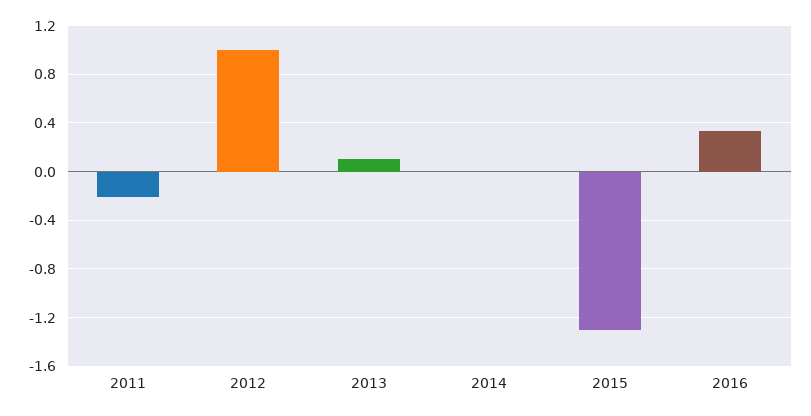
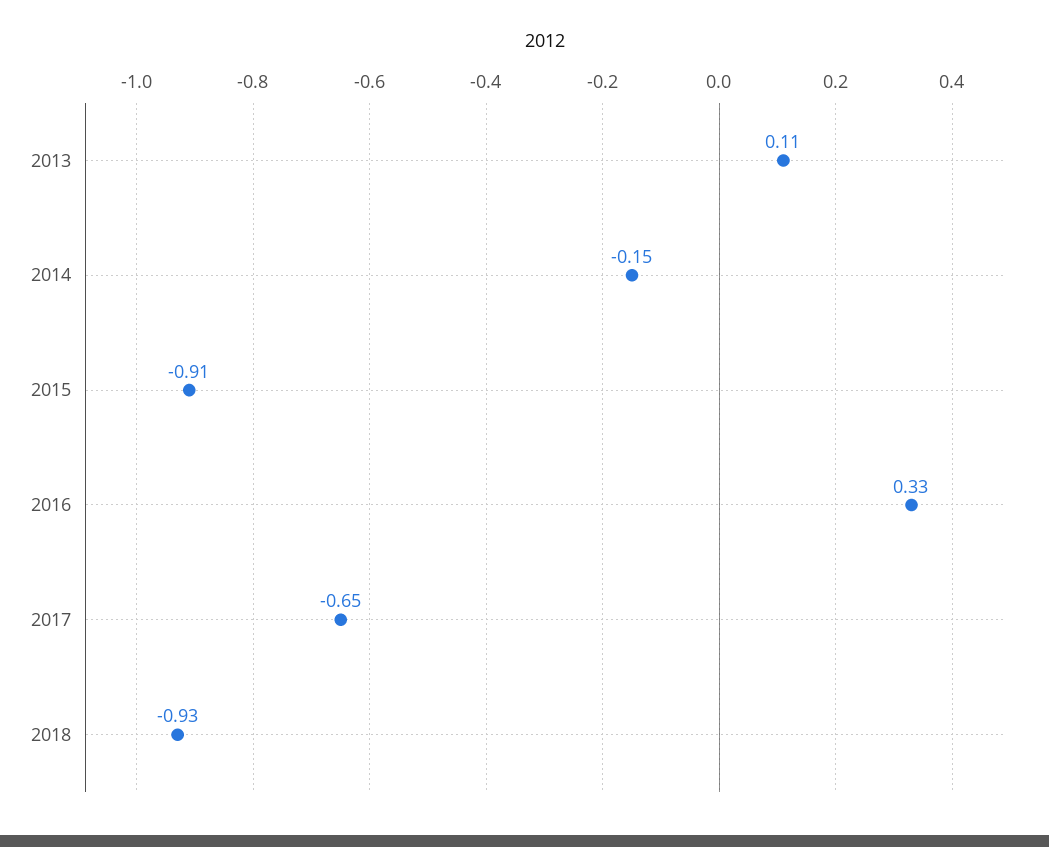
2011: -0.2 -> none
2012: 1 -> none
2014: 0 -> -0.15
2015: -1.3 -> -0.91
2017: none -> -0.65
2018: none -> -0.93

